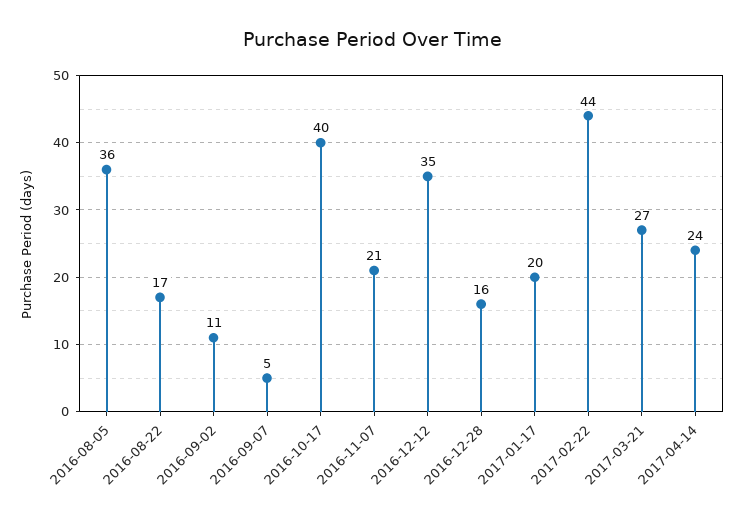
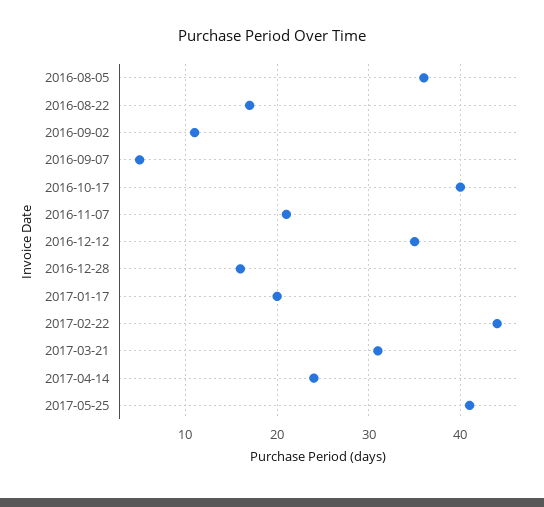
2017-03-21: 27 -> 31
2017-05-25: none -> 41

